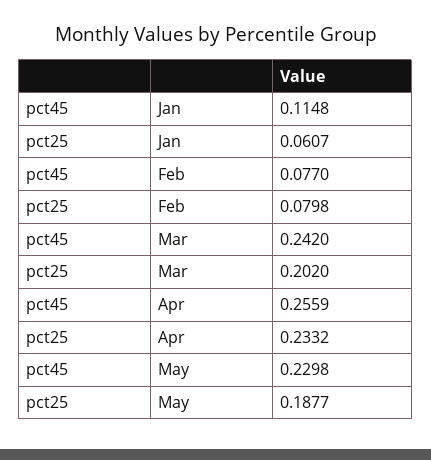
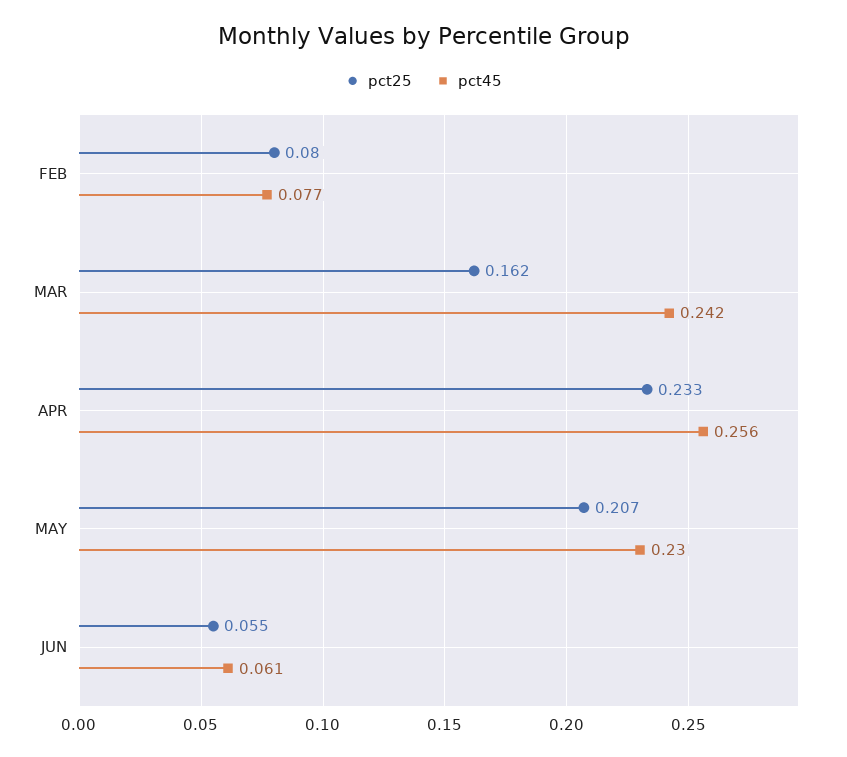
pct45, Jan: 0.1148 -> none
pct25, Jan: 0.0607 -> none
pct25, Mar: 0.202 -> 0.162
pct25, May: 0.1877 -> 0.207
pct25, JUN: none -> 0.055
pct45, JUN: none -> 0.061

